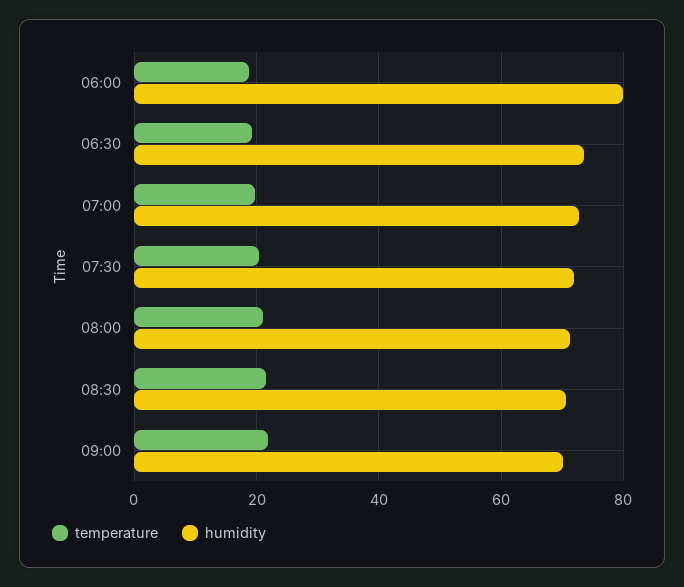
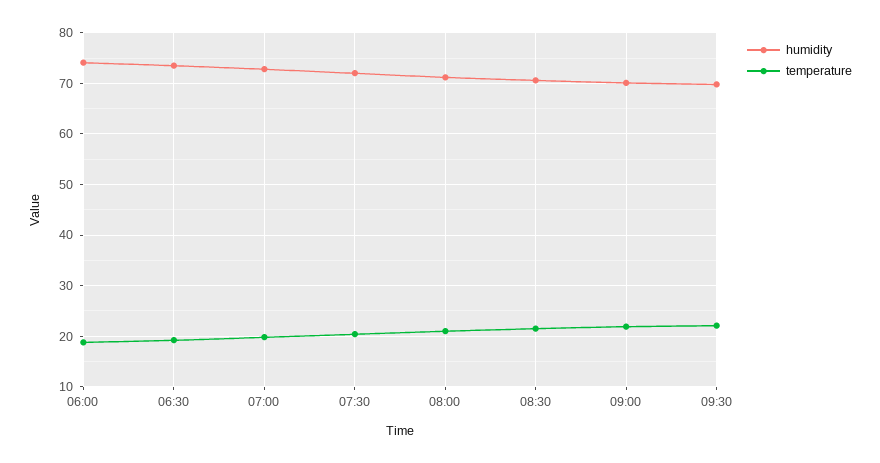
humidity, 06:00: 80 -> 74
humidity, 09:30: none -> 70
temperature, 09:30: none -> 22

